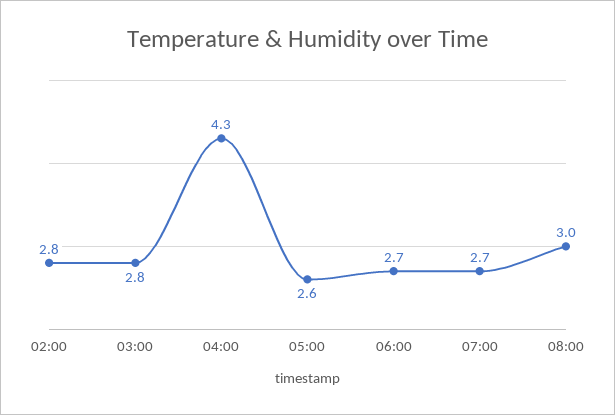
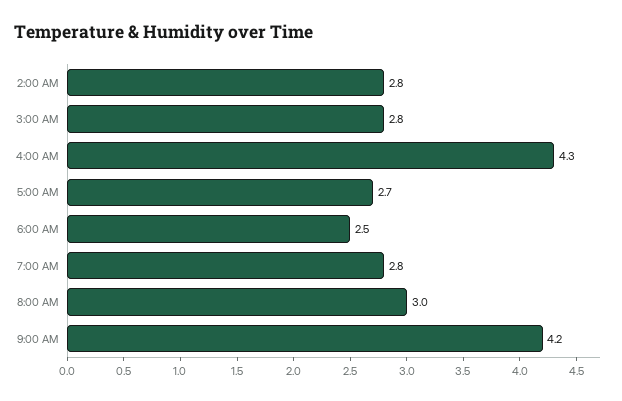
05:00: 2.6 -> 2.7
06:00: 2.7 -> 2.5
07:00: 2.7 -> 2.8
9:00 AM: none -> 4.2

